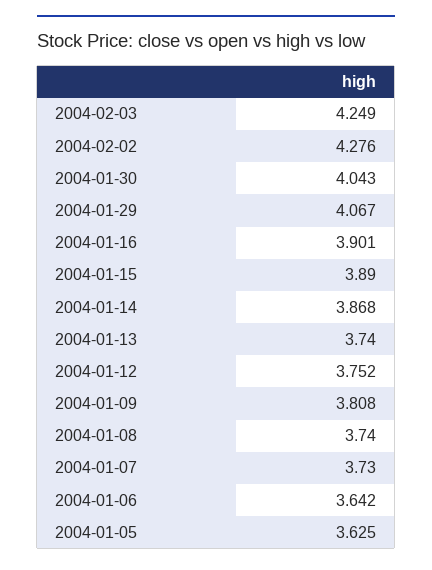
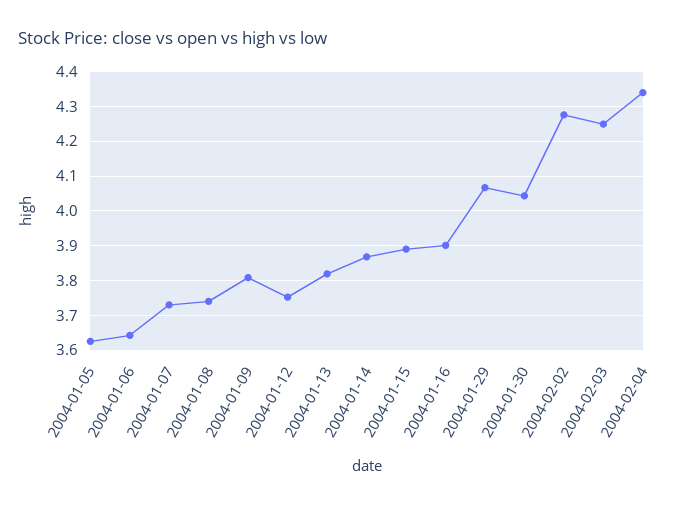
2004-01-13: 3.74 -> 3.82
2004-02-04: none -> 4.34

